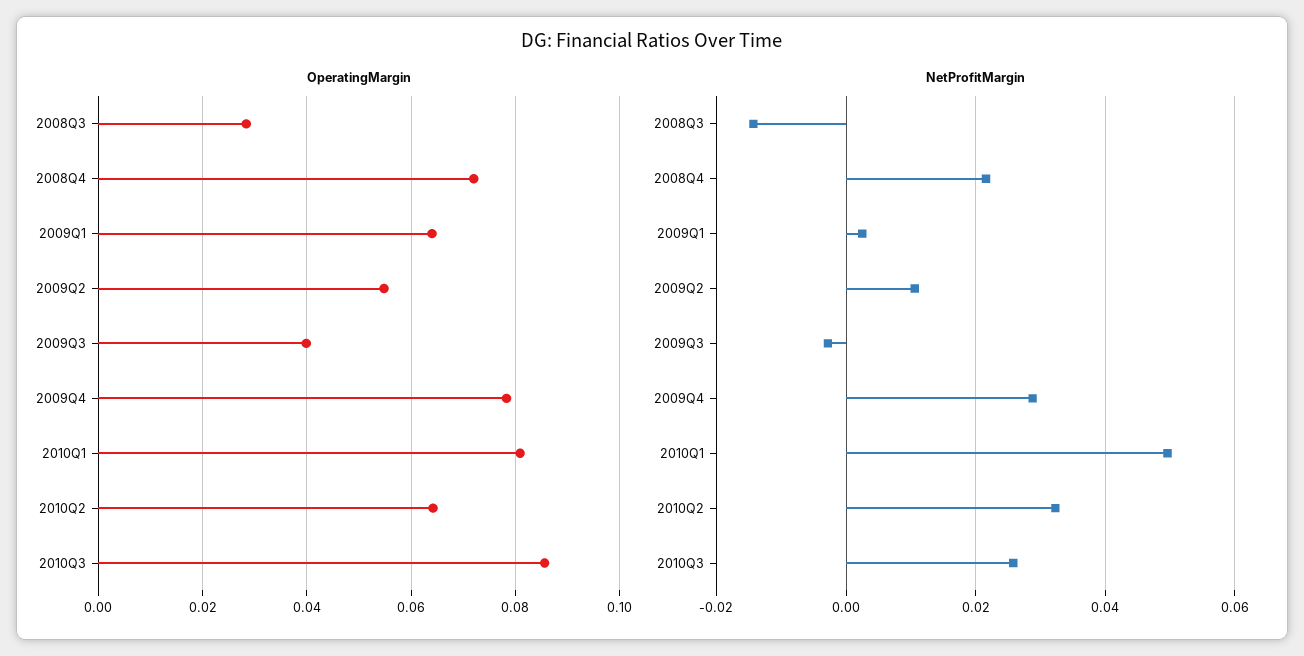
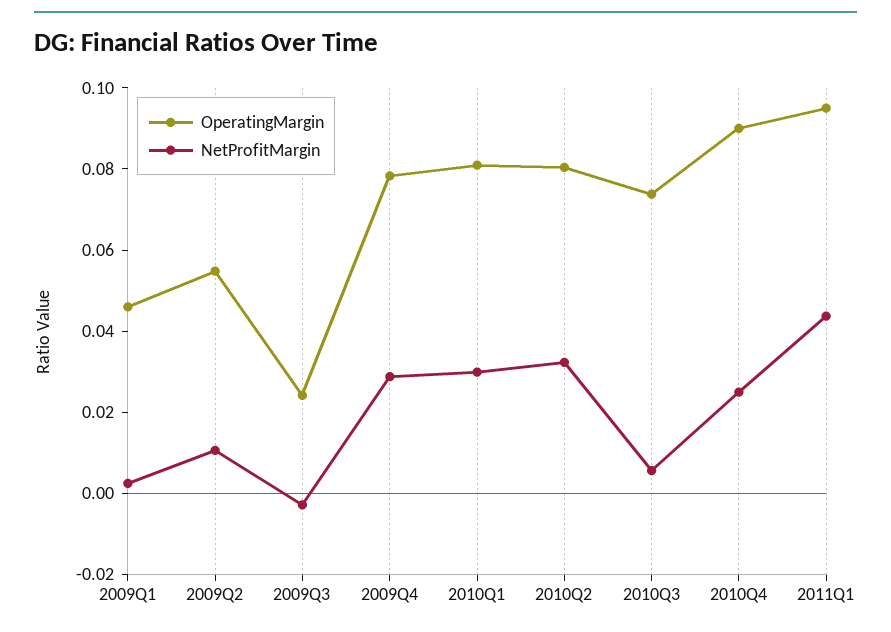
OperatingMargin, 2008Q3: 0.028 -> none
OperatingMargin, 2008Q4: 0.072 -> none
OperatingMargin, 2009Q1: 0.064 -> 0.045
OperatingMargin, 2009Q3: 0.04 -> 0.025
OperatingMargin, 2010Q2: 0.064 -> 0.08
OperatingMargin, 2010Q3: 0.086 -> 0.075
NetProfitMargin, 2008Q3: -0.014 -> none
NetProfitMargin, 2008Q4: 0.022 -> none
NetProfitMargin, 2010Q1: 0.05 -> 0.03
NetProfitMargin, 2010Q3: 0.026 -> 0.005
OperatingMargin, 2010Q4: none -> 0.09
NetProfitMargin, 2010Q4: none -> 0.025
OperatingMargin, 2011Q1: none -> 0.095
NetProfitMargin, 2011Q1: none -> 0.045

